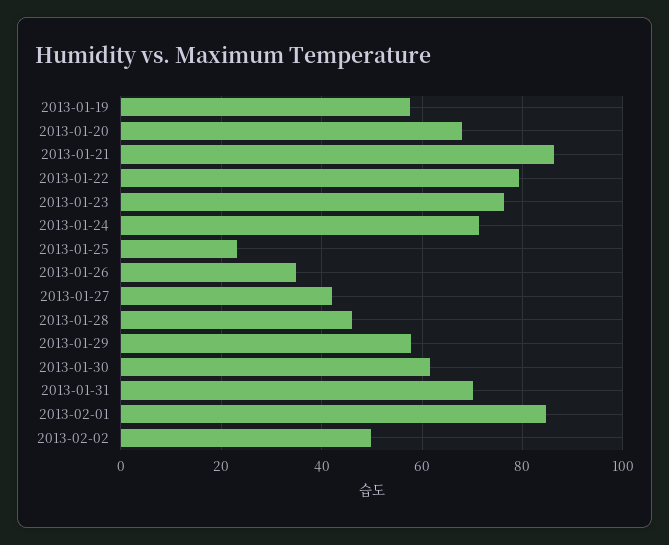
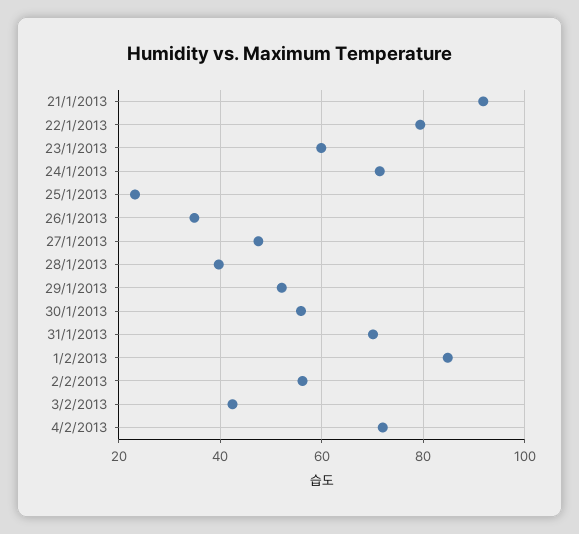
2013-01-19: 58 -> none
2013-01-20: 68 -> none
2013-01-21: 86 -> 92
2013-01-23: 76 -> 60
2013-01-27: 42 -> 48
2013-01-28: 46 -> 40
2013-01-29: 58 -> 52
2013-01-30: 62 -> 56
2013-02-02: 50 -> 56
3/2/2013: none -> 42
4/2/2013: none -> 72

